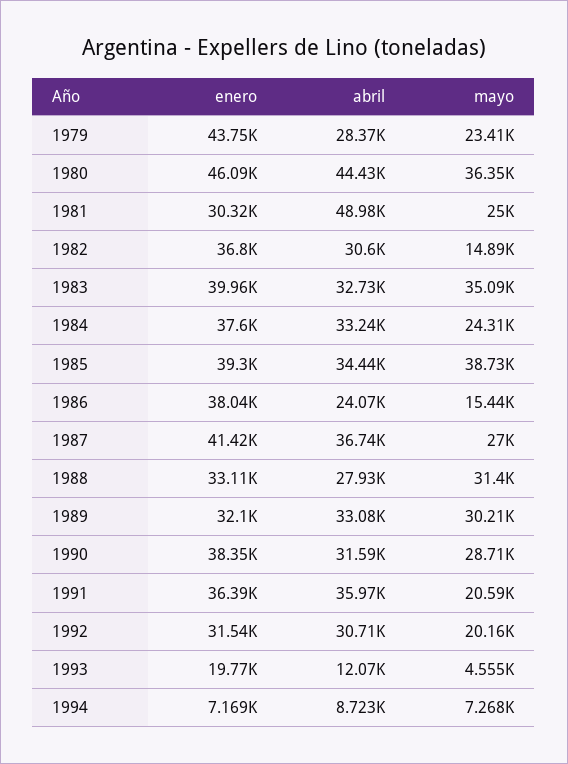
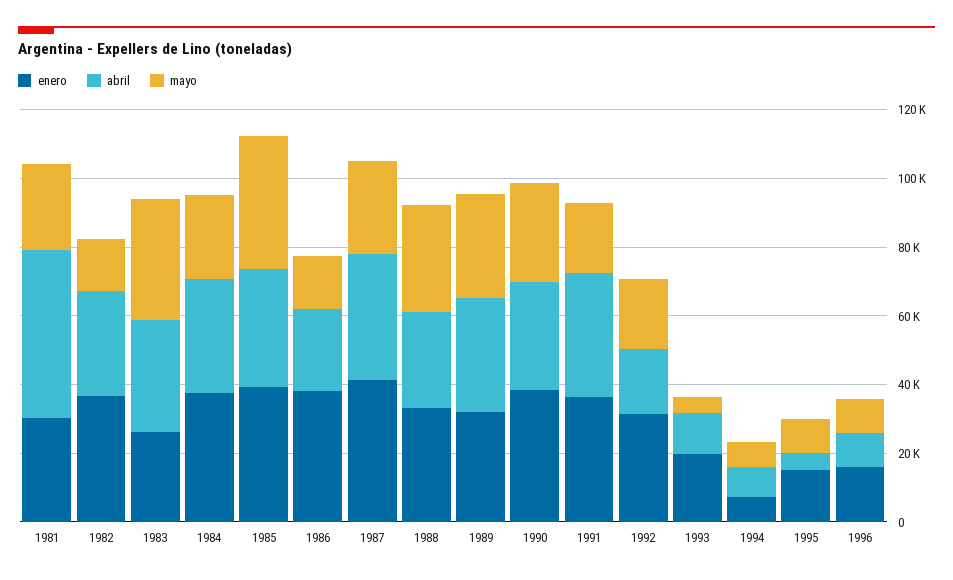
enero, 1979: 43750 -> none
abril, 1979: 28370 -> none
mayo, 1979: 23410 -> none
enero, 1980: 46090 -> none
abril, 1980: 44430 -> none
mayo, 1980: 36350 -> none
enero, 1983: 39960 -> 25000
abril, 1992: 30710 -> 20000
enero, 1995: none -> 15000
abril, 1995: none -> 5000
mayo, 1995: none -> 10000
enero, 1996: none -> 15000
abril, 1996: none -> 10000
mayo, 1996: none -> 10000

